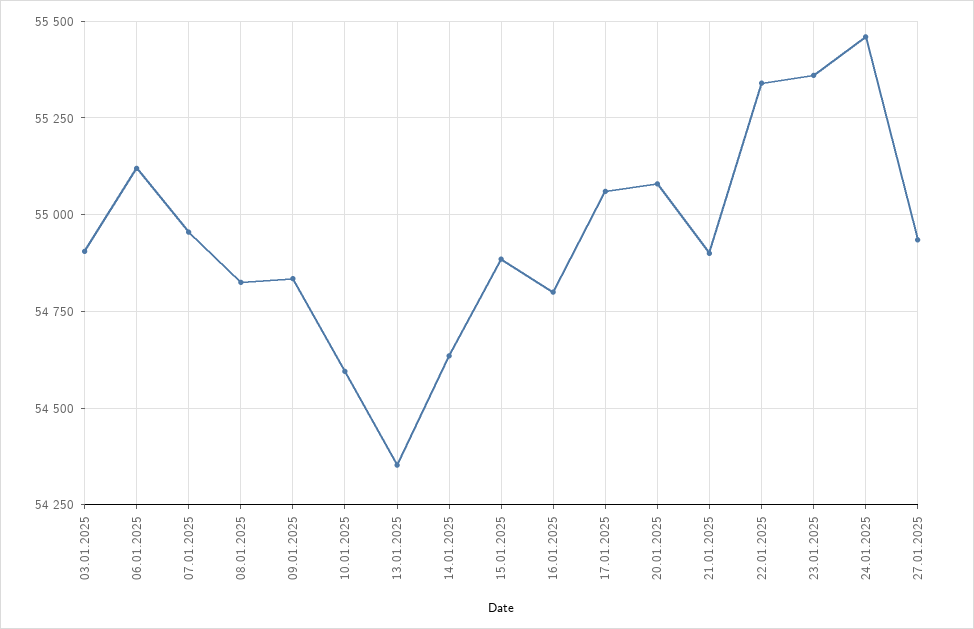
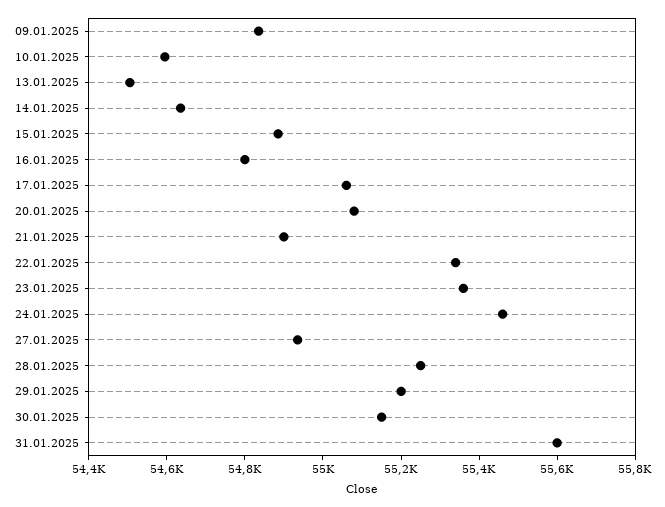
03.01.2025: 54900 -> none
06.01.2025: 55125 -> none
07.01.2025: 54950 -> none
08.01.2025: 54825 -> none
13.01.2025: 54350 -> 54500
28.01.2025: none -> 55250
29.01.2025: none -> 55200
30.01.2025: none -> 55150
31.01.2025: none -> 55600

